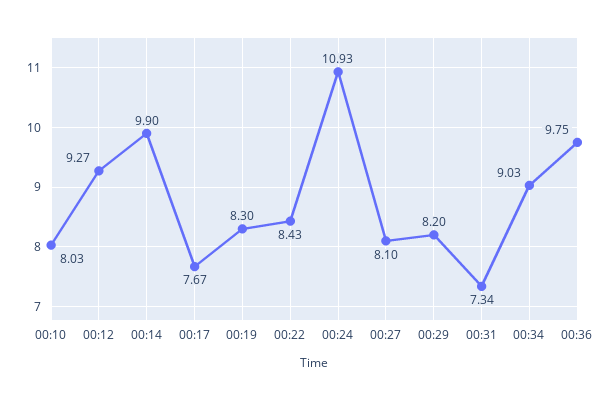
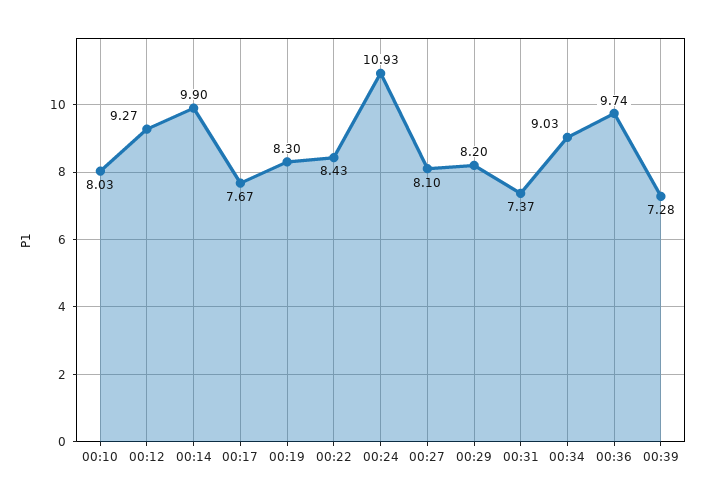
00:31: 7.34 -> 7.37
00:36: 9.75 -> 9.74
00:39: none -> 7.28

